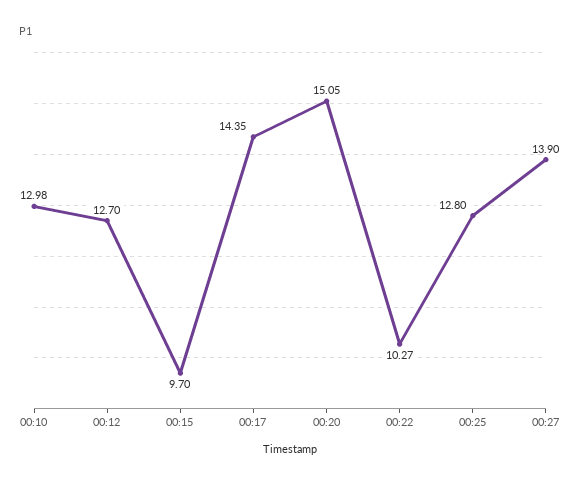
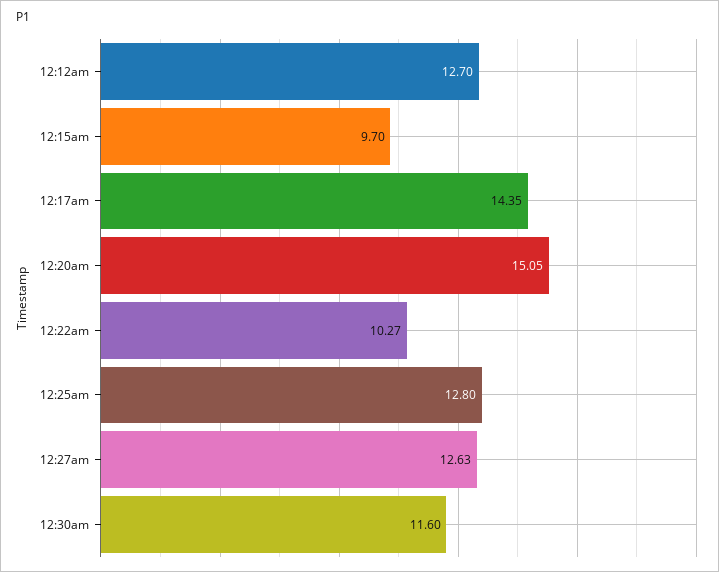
00:10: 12.98 -> none
00:27: 13.9 -> 12.63
12:30am: none -> 11.6

